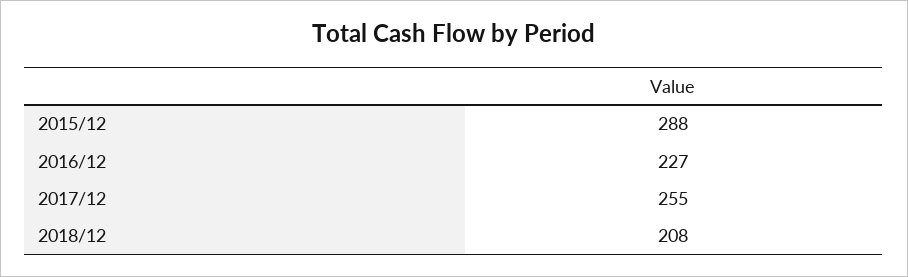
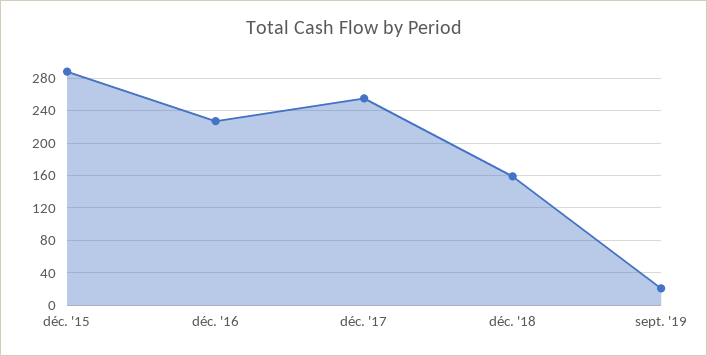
2018/12: 208 -> 160
sept. '19: none -> 20

